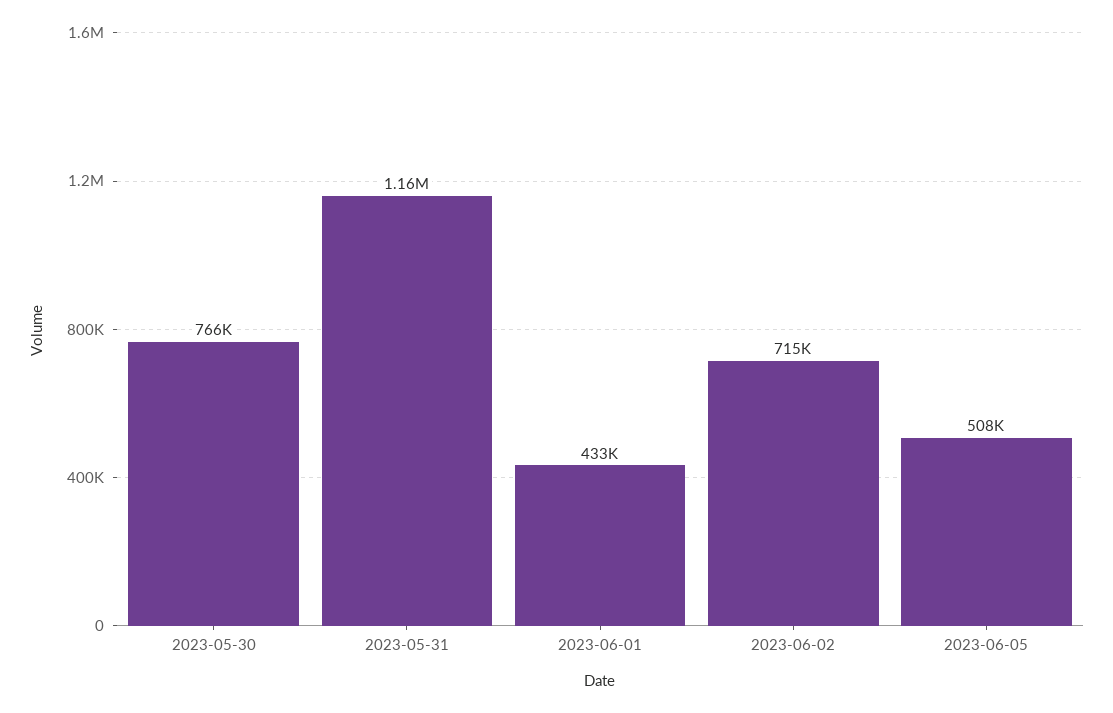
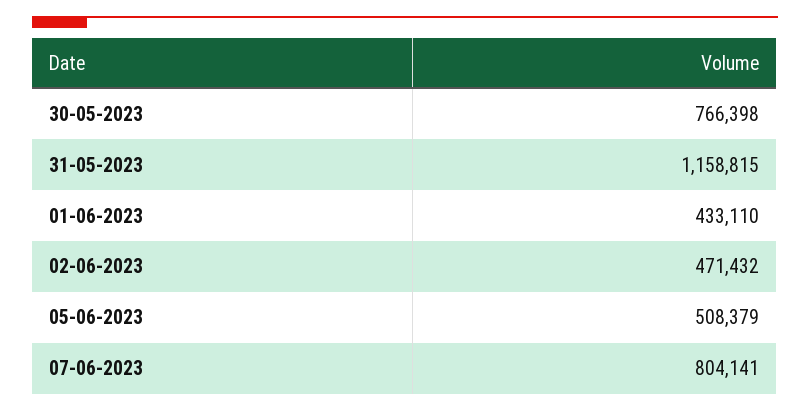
2023-06-02: 715000 -> 471432
07-06-2023: none -> 804141

